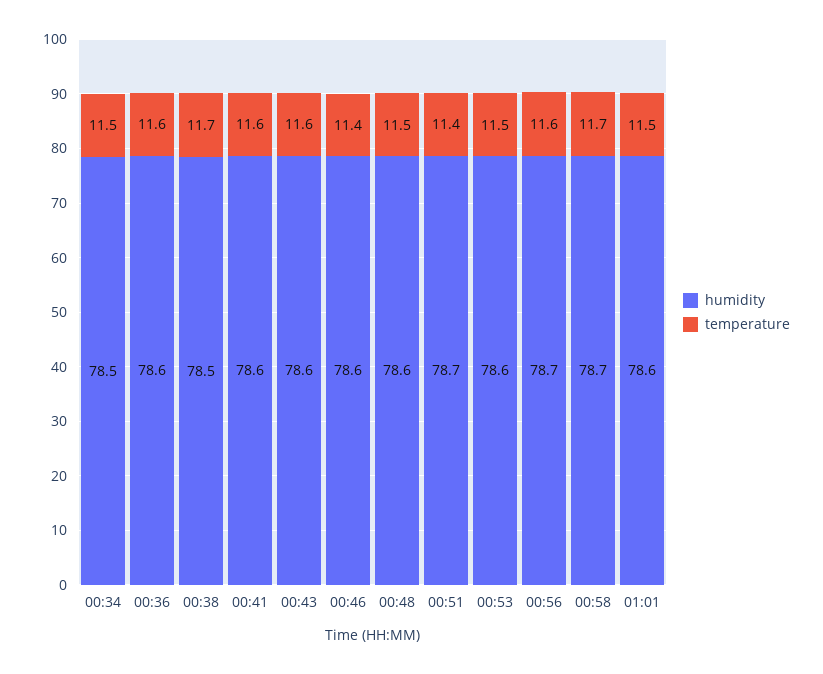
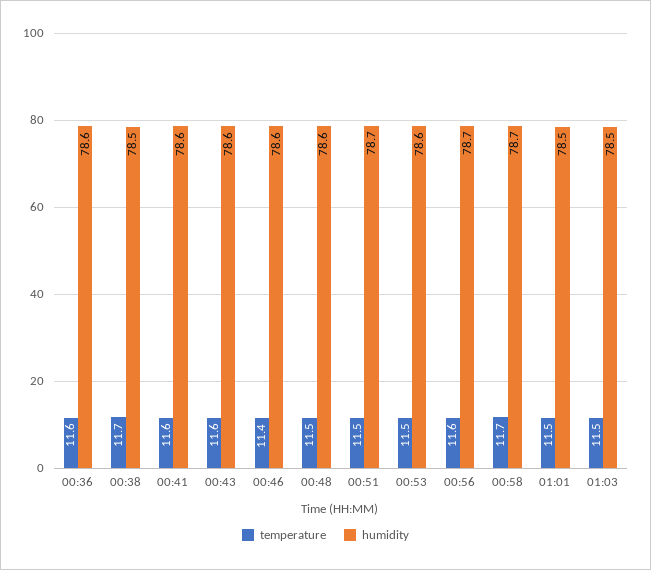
humidity, 00:34: 78.5 -> none
temperature, 00:34: 11.5 -> none
temperature, 00:51: 11.4 -> 11.5
humidity, 01:01: 78.6 -> 78.5
temperature, 01:03: none -> 11.5
humidity, 01:03: none -> 78.5

